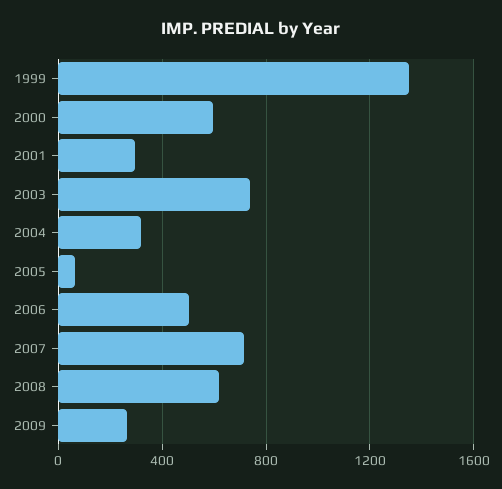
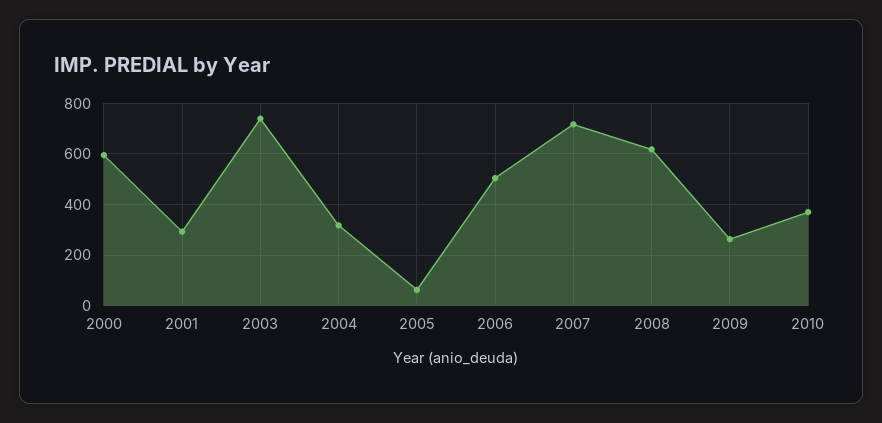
1999: 1350 -> none
2010: none -> 375

